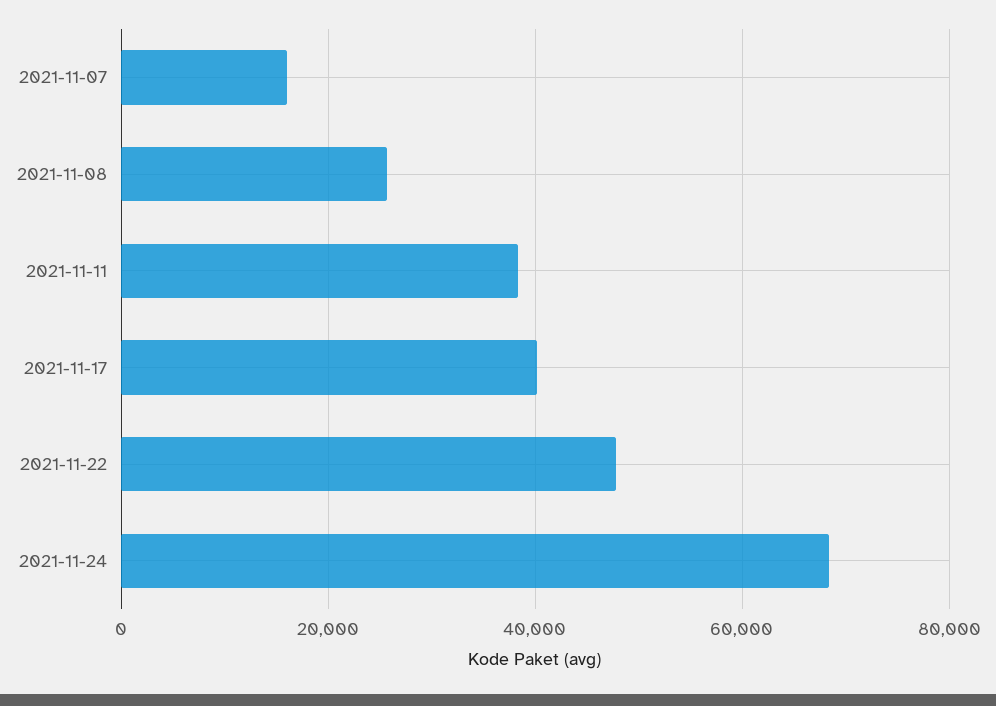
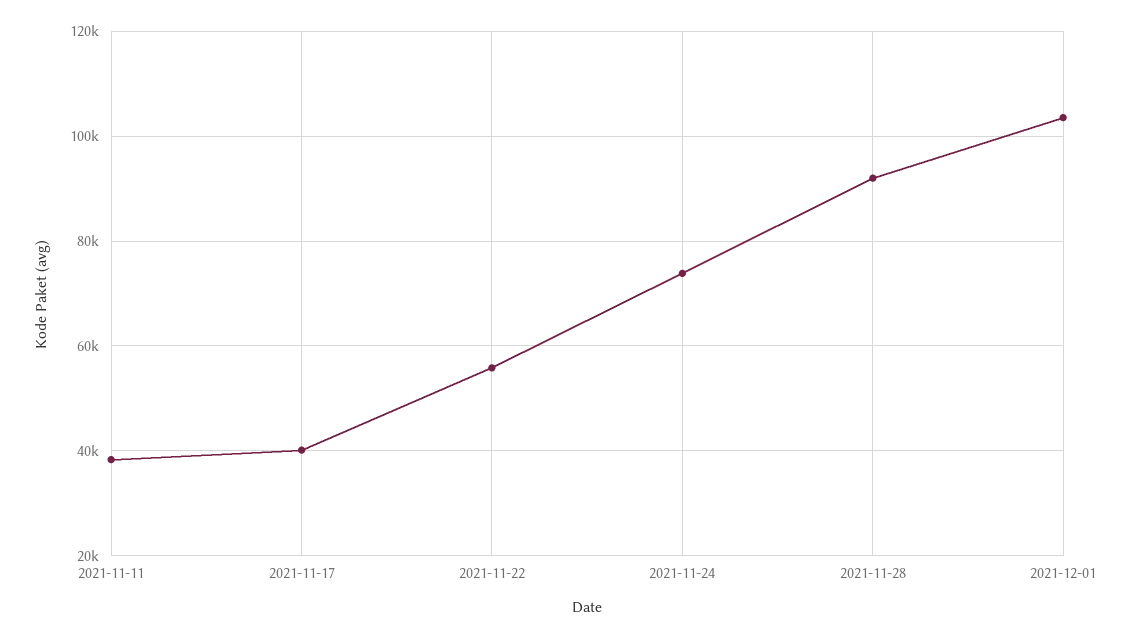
2021-11-07: 16000 -> none
2021-11-08: 26000 -> none
2021-11-22: 48000 -> 56000
2021-11-24: 68000 -> 74000
2021-11-28: none -> 92000
2021-12-01: none -> 104000

